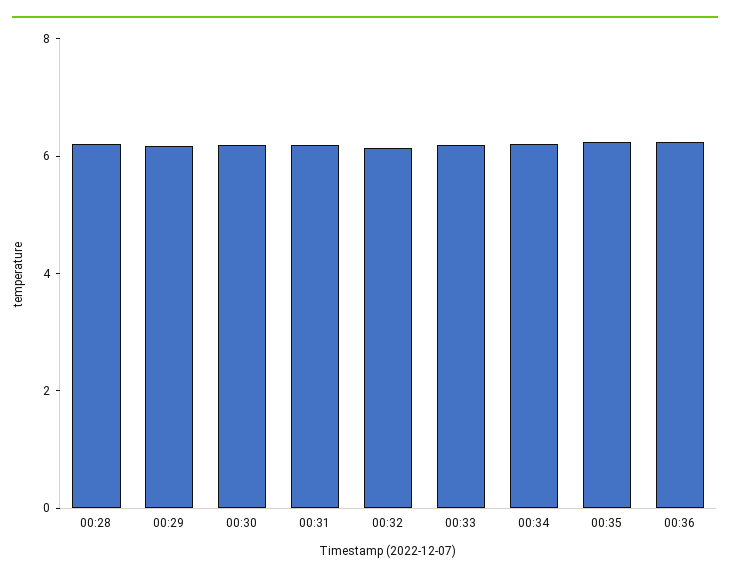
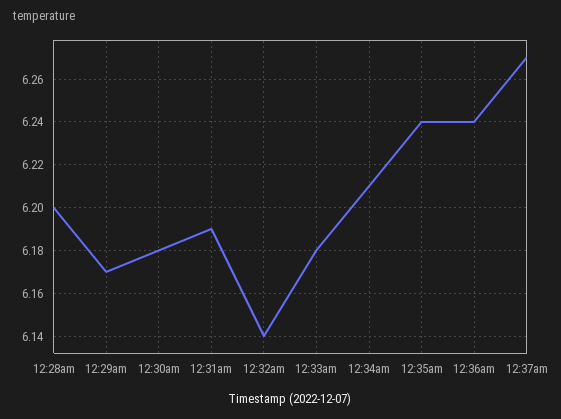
12:37am: none -> 6.27

